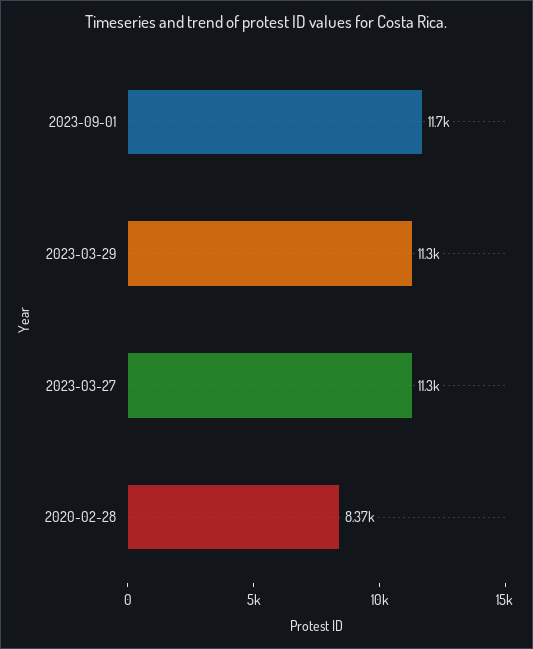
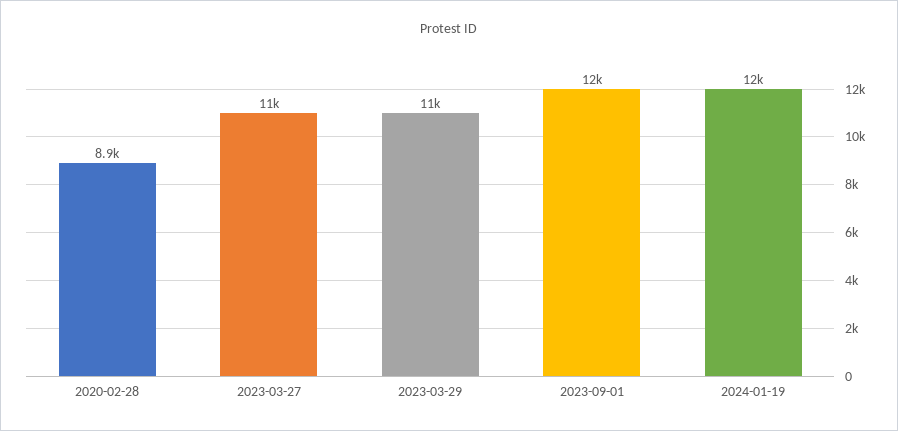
2020-02-28: 8370 -> 8900
2024-01-19: none -> 12000

